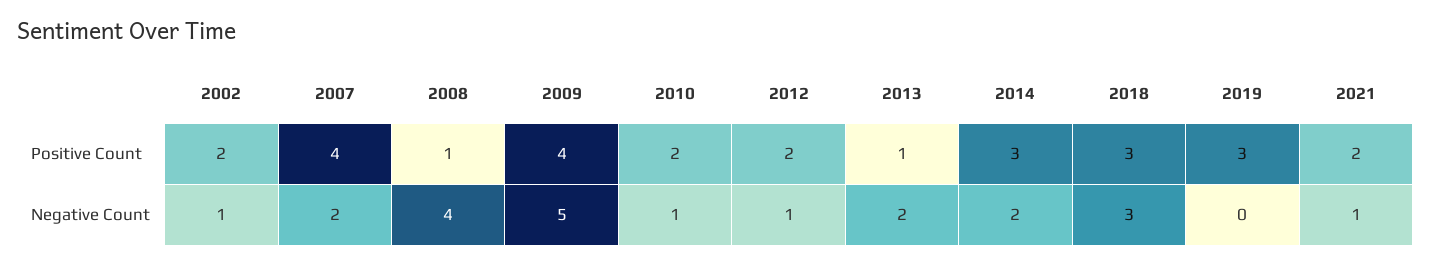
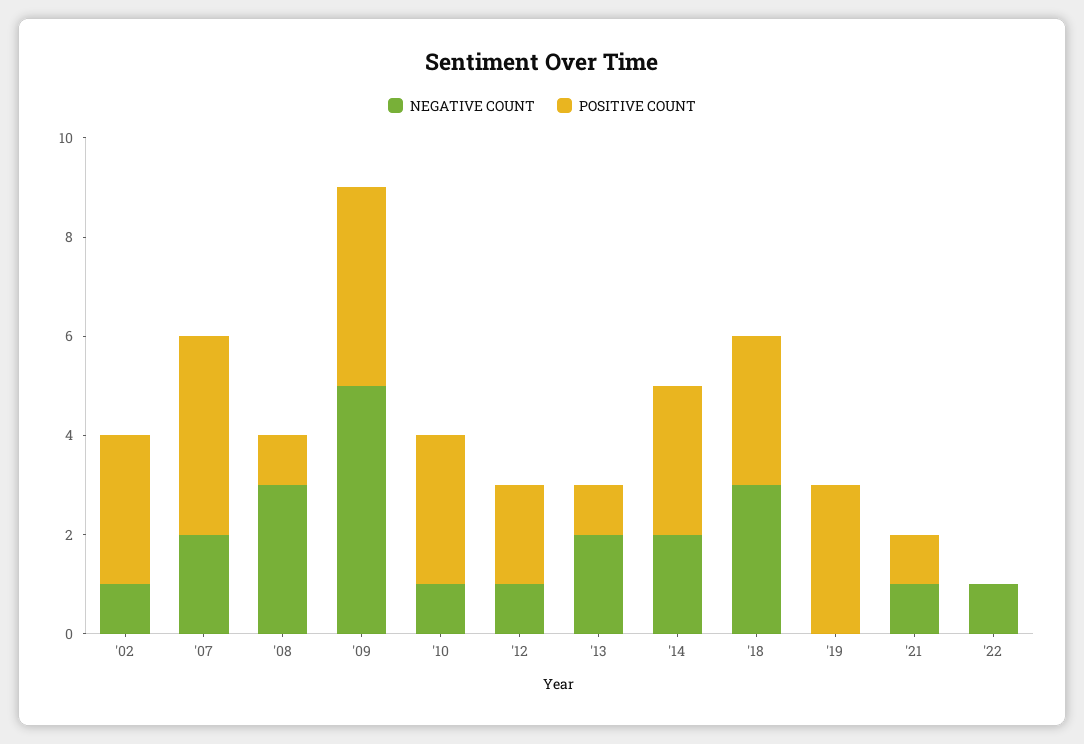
Positive Count, 2002: 2 -> 3
Positive Count, 2010: 2 -> 3
Positive Count, 2021: 2 -> 1
Negative Count, 2008: 4 -> 3
Negative Count, '22: none -> 1
Positive Count, '22: none -> 0

